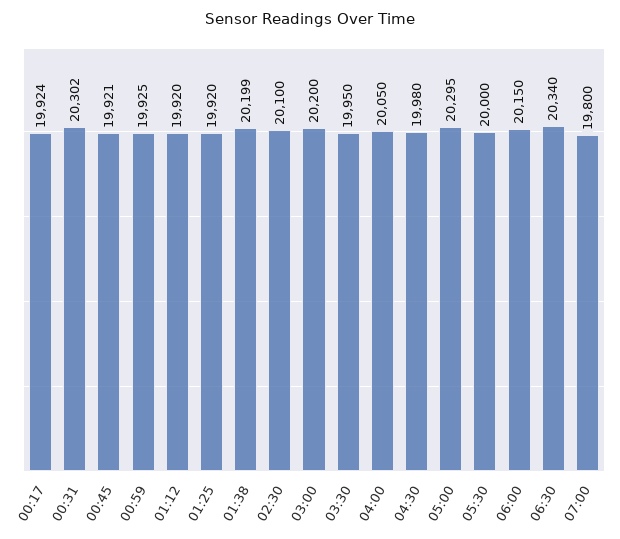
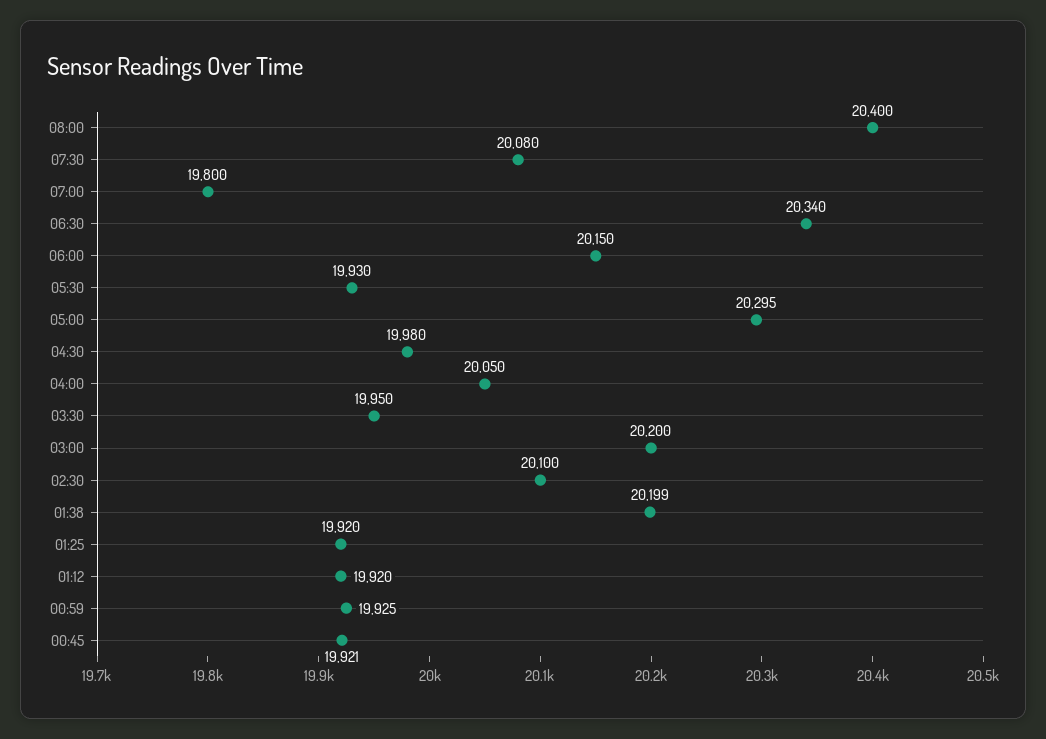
00:17: 19924 -> none
00:31: 20302 -> none
05:30: 20000 -> 19930
08:00: none -> 20400
07:30: none -> 20080

